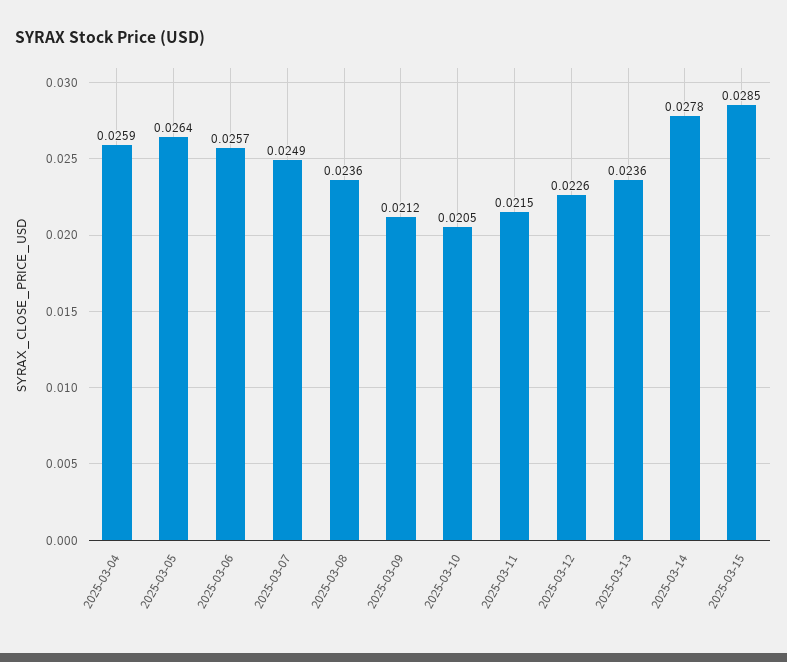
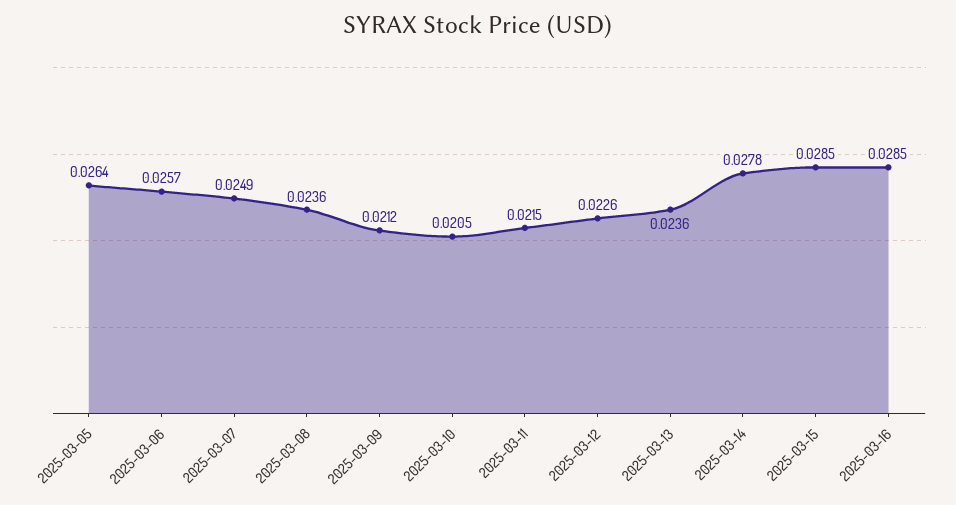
2025-03-04: 0.0259 -> none
2025-03-16: none -> 0.0285

